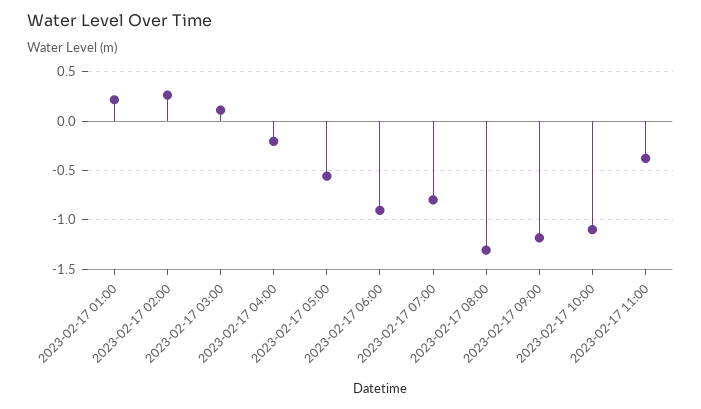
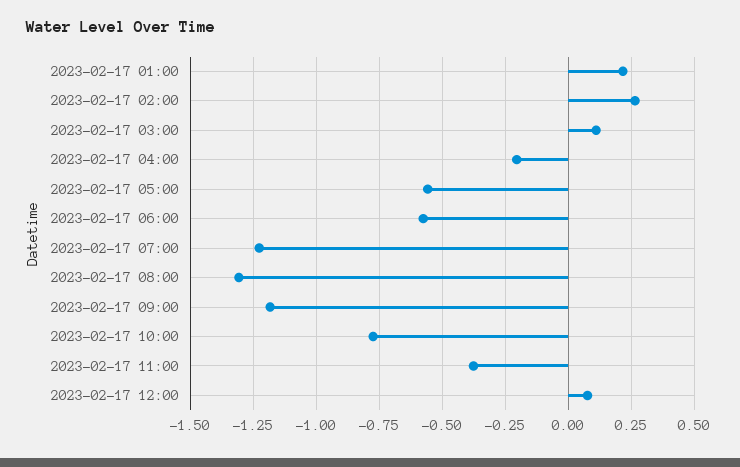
2023-02-17 06:00: -0.9 -> -0.575
2023-02-17 07:00: -0.8 -> -1.225
2023-02-17 10:00: -1.1 -> -0.775
2023-02-17 12:00: none -> 0.075

